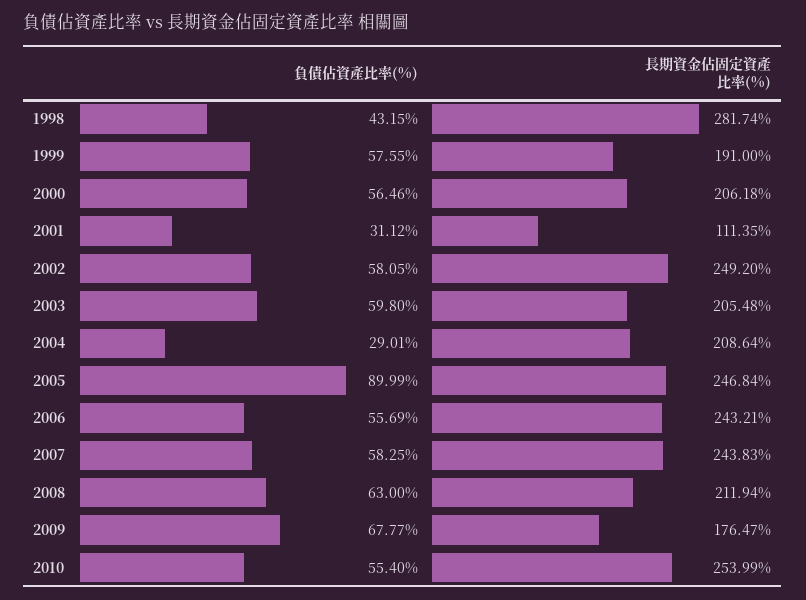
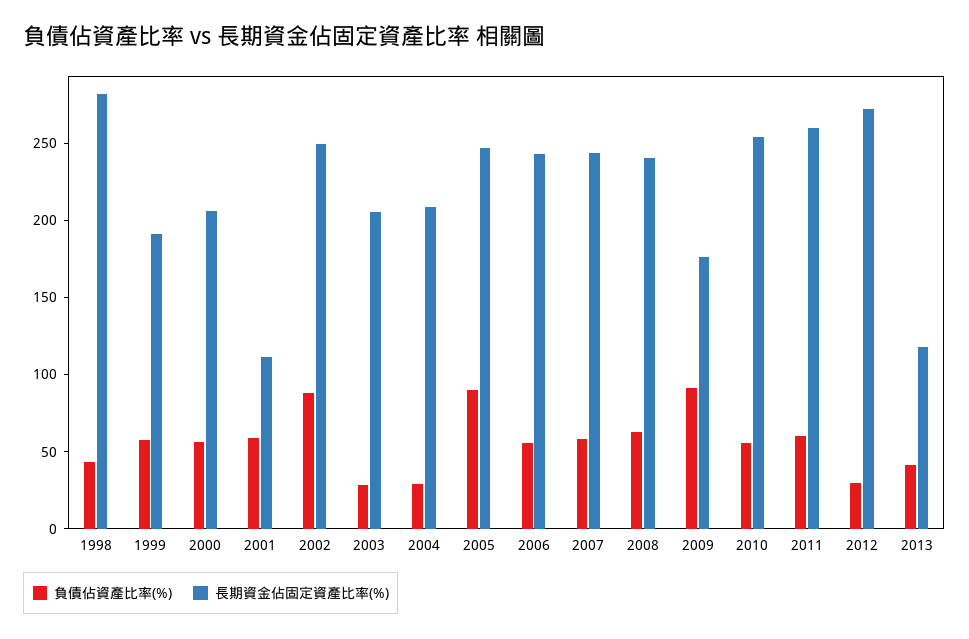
負債佔資產比率(%), 2001: 31.12 -> 60
負債佔資產比率(%), 2002: 58.05 -> 90
負債佔資產比率(%), 2003: 59.8 -> 30
長期資金佔固定資產比率(%), 2008: 211.94 -> 240
負債佔資產比率(%), 2009: 67.77 -> 90
負債佔資產比率(%), 2011: none -> 60
長期資金佔固定資產比率(%), 2011: none -> 260
負債佔資產比率(%), 2012: none -> 30
長期資金佔固定資產比率(%), 2012: none -> 270
負債佔資產比率(%), 2013: none -> 40
長期資金佔固定資產比率(%), 2013: none -> 120

